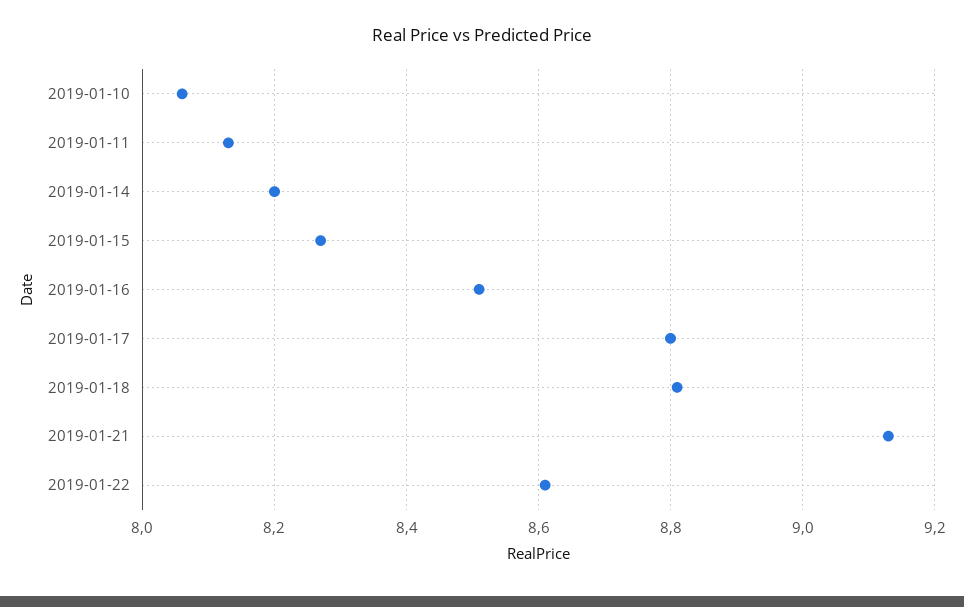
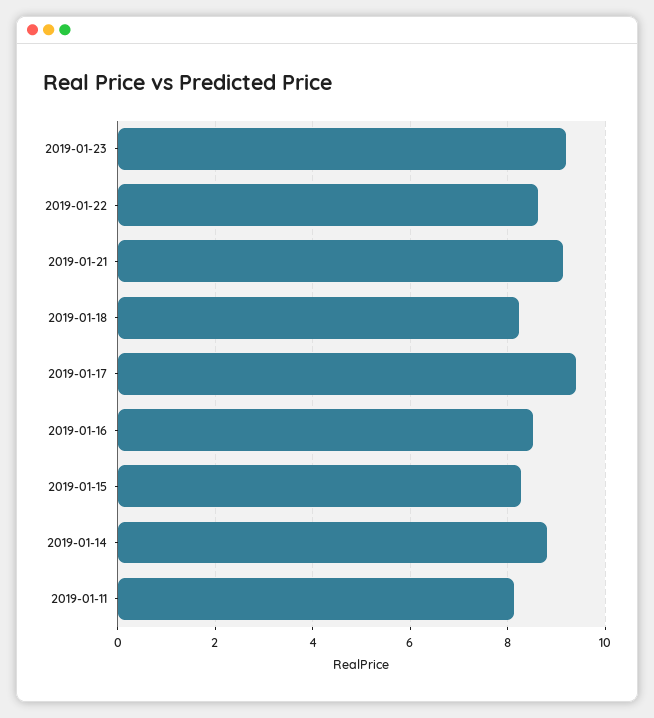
2019-01-10: 8.05 -> none
2019-01-14: 8.2 -> 8.8
2019-01-17: 8.8 -> 9.4
2019-01-18: 8.8 -> 8.2
2019-01-23: none -> 9.2

